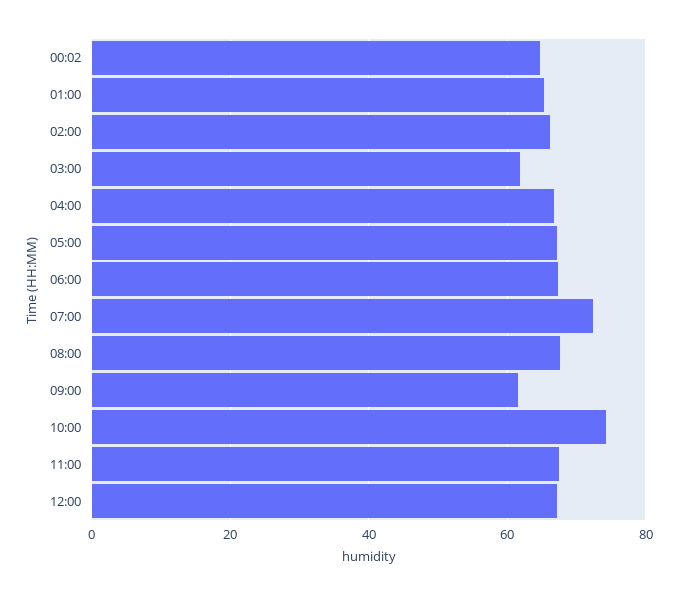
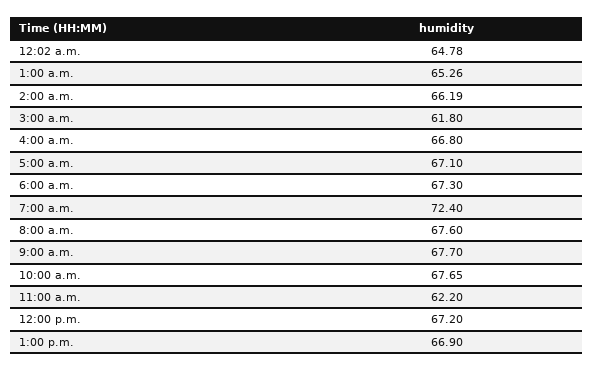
09:00: 62 -> 67.7
10:00: 74 -> 67.65
11:00: 68 -> 62.2
1:00 p.m.: none -> 66.9

